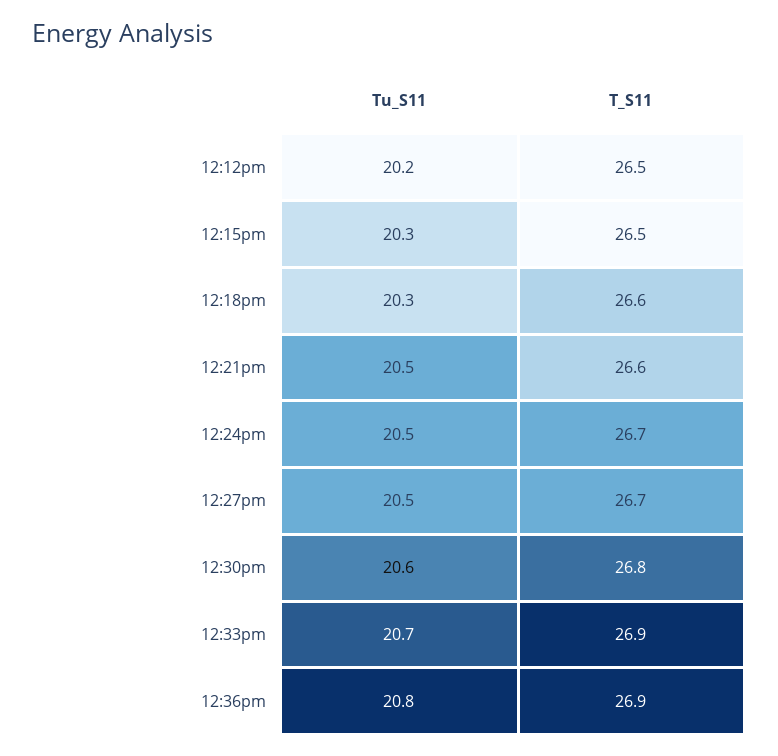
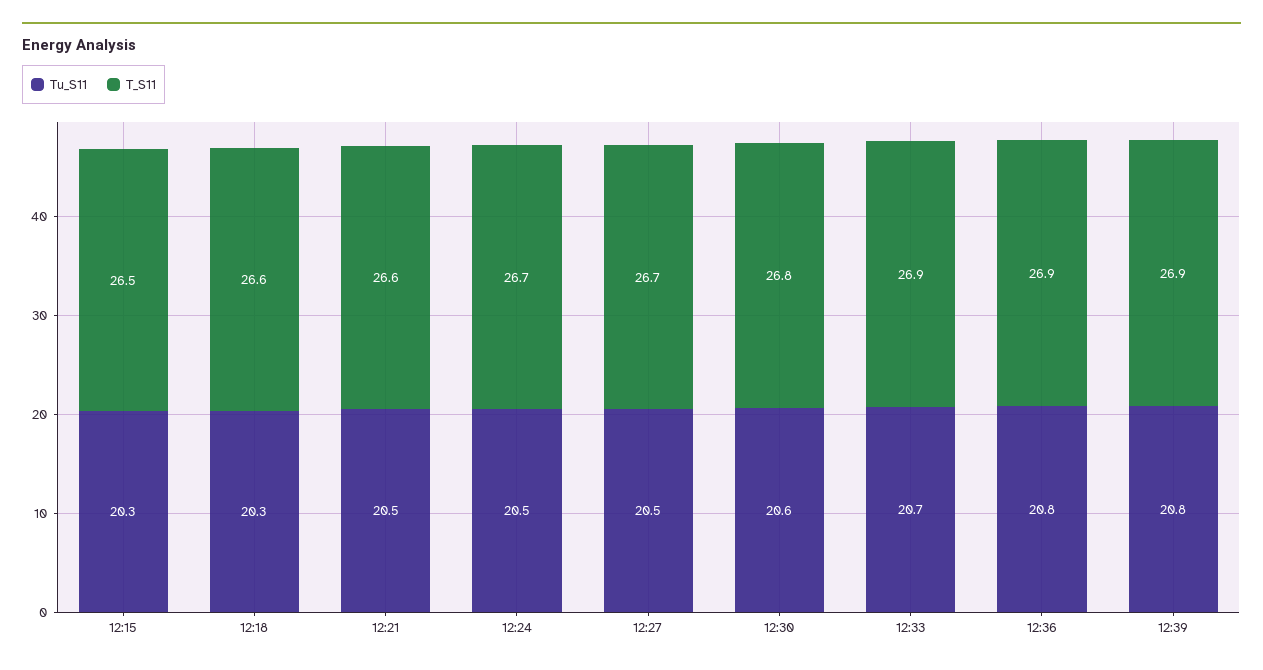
Tu_S11, 12:12pm: 20.2 -> none
T_S11, 12:12pm: 26.5 -> none
Tu_S11, 12:39: none -> 20.8
T_S11, 12:39: none -> 26.9

